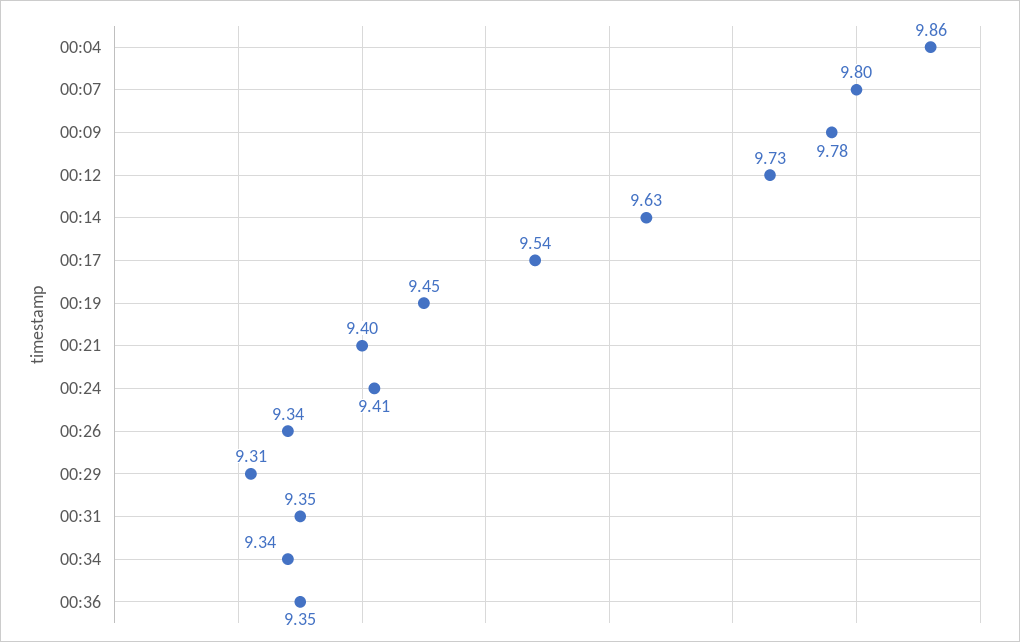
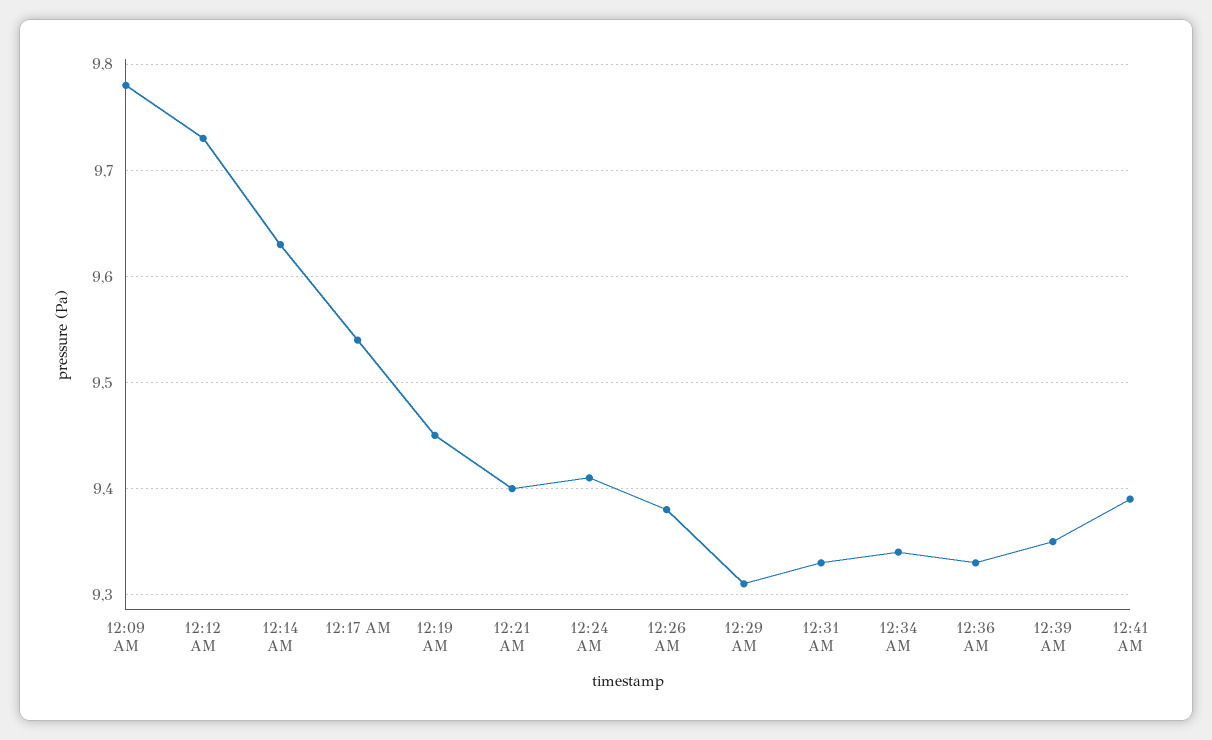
00:04: 9.86 -> none
00:07: 9.8 -> none
00:26: 9.34 -> 9.38
00:31: 9.35 -> 9.33
00:36: 9.35 -> 9.33
12:39 AM: none -> 9.35
12:41 AM: none -> 9.39

